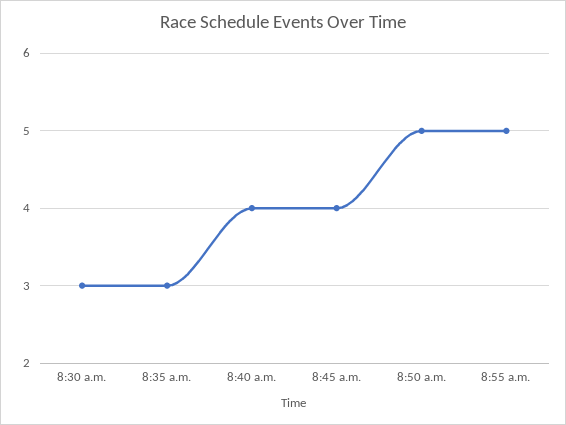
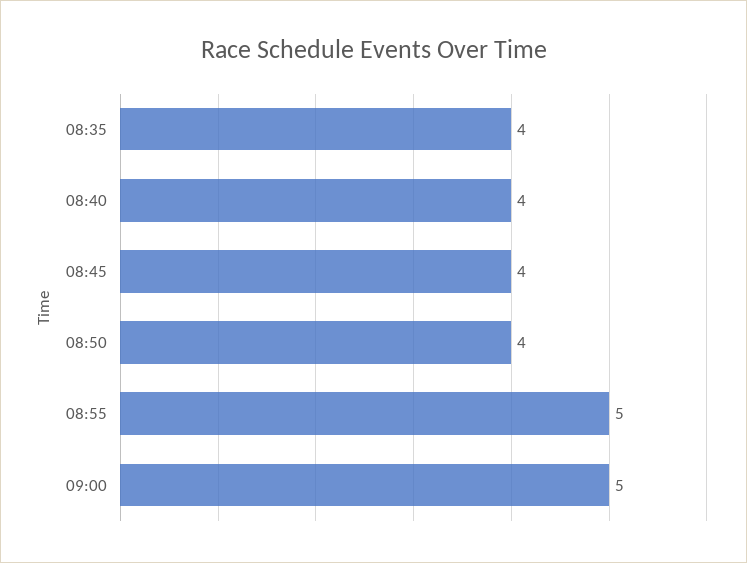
8:30 a.m.: 3 -> none
8:35 a.m.: 3 -> 4
8:50 a.m.: 5 -> 4
09:00: none -> 5

